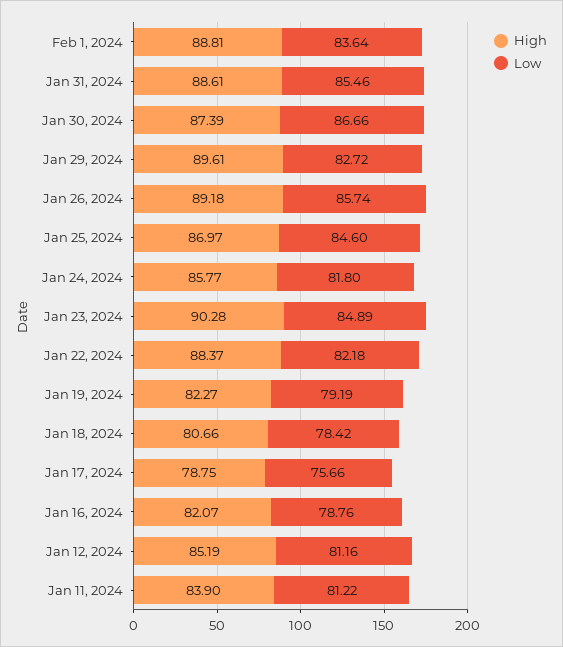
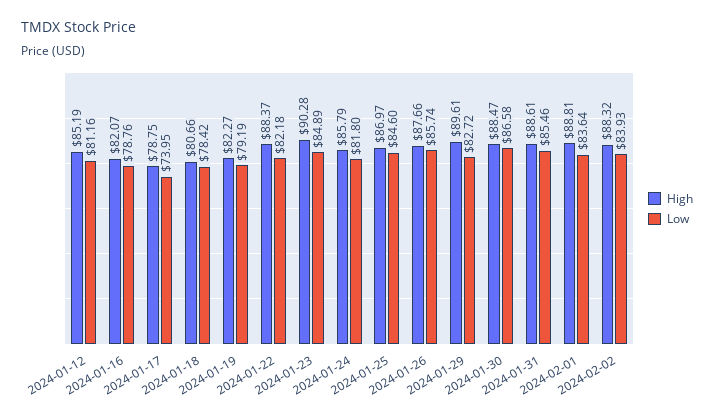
High, Jan 30, 2024: 87.39 -> 88.47
Low, Jan 30, 2024: 86.66 -> 86.58
High, Jan 26, 2024: 89.18 -> 87.66
High, Jan 24, 2024: 85.77 -> 85.79
Low, Jan 17, 2024: 75.66 -> 73.95
High, Jan 11, 2024: 83.9 -> none
Low, Jan 11, 2024: 81.22 -> none
High, 2024-02-02: none -> 88.32
Low, 2024-02-02: none -> 83.93

